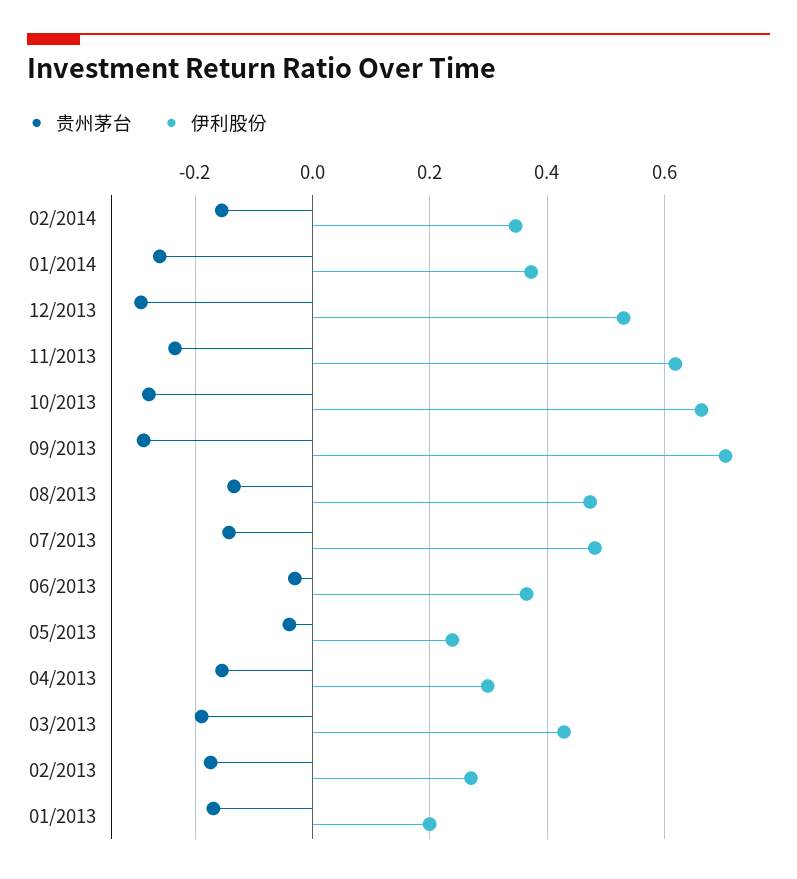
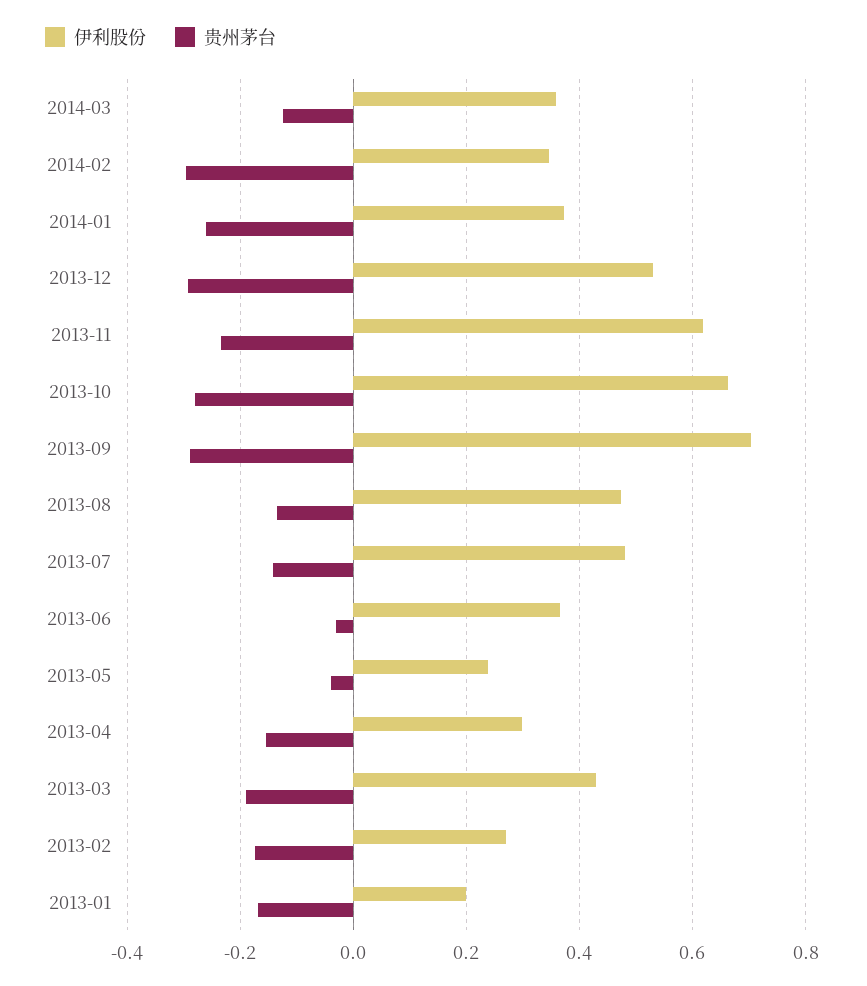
贵州茅台, 02/2014: -0.16 -> -0.3
伊利股份, 2014-03: none -> 0.36
贵州茅台, 2014-03: none -> -0.12

